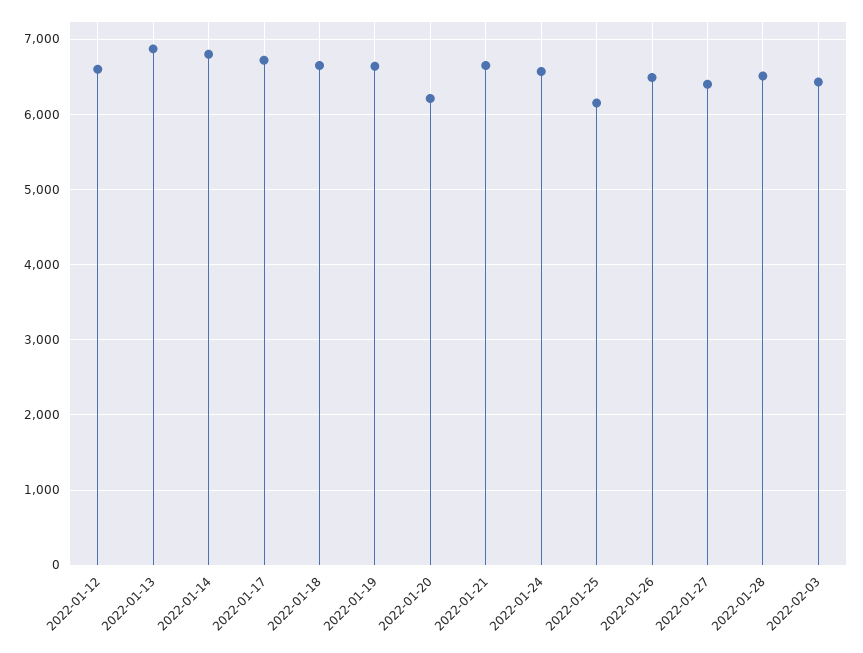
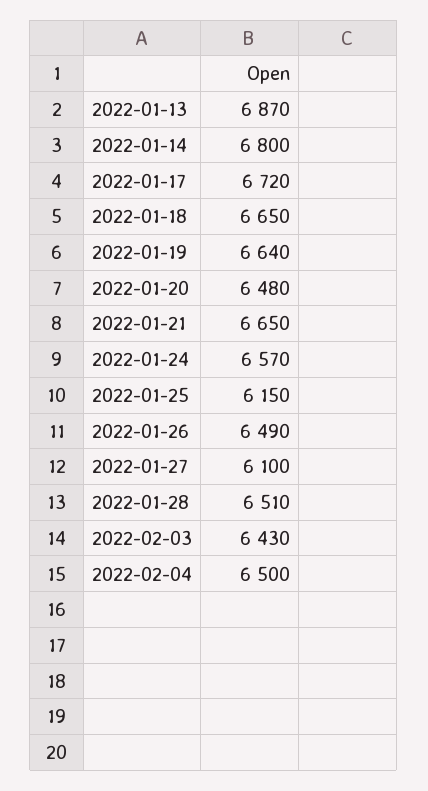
2022-01-12: 6600 -> none
2022-01-20: 6200 -> 6480
2022-01-27: 6400 -> 6100
2022-02-04: none -> 6500

